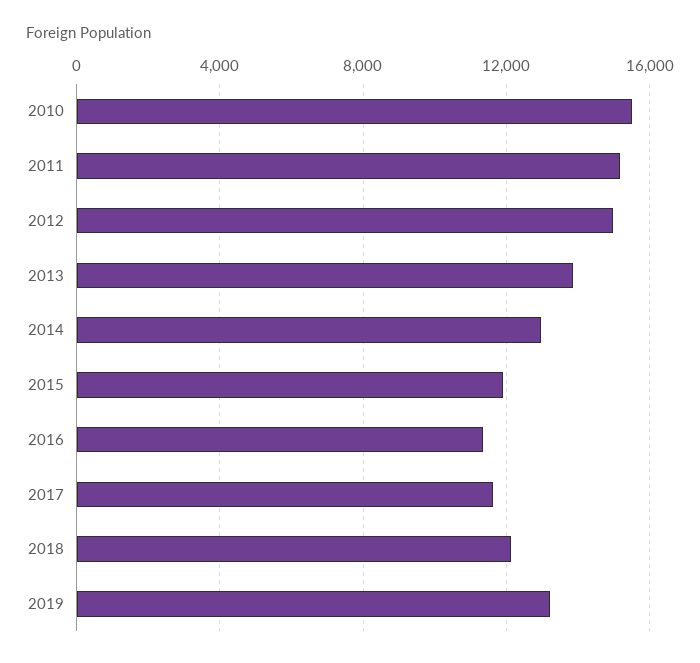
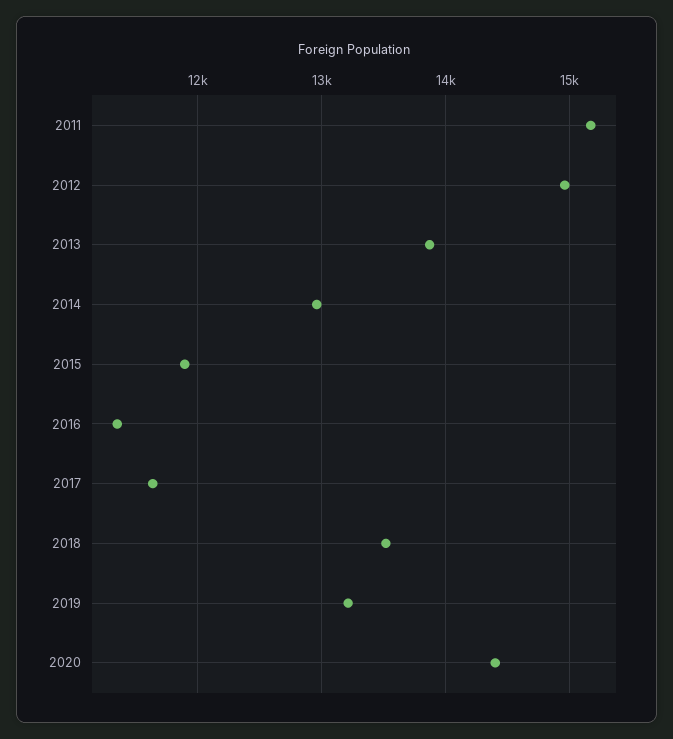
2010: 15500 -> none
2018: 12000 -> 13500
2020: none -> 14400

